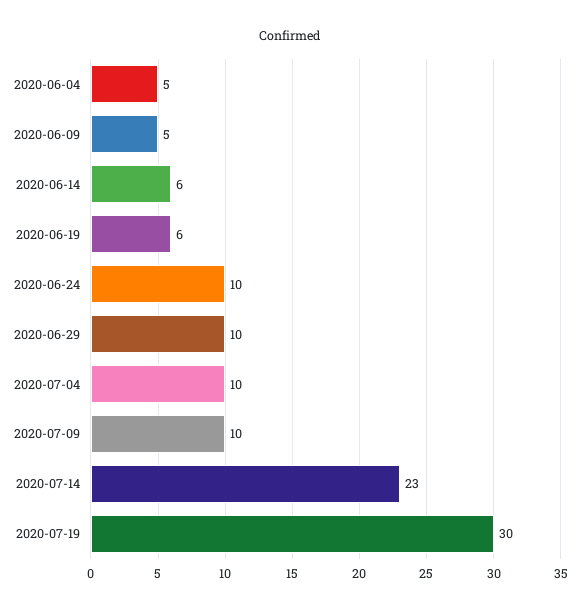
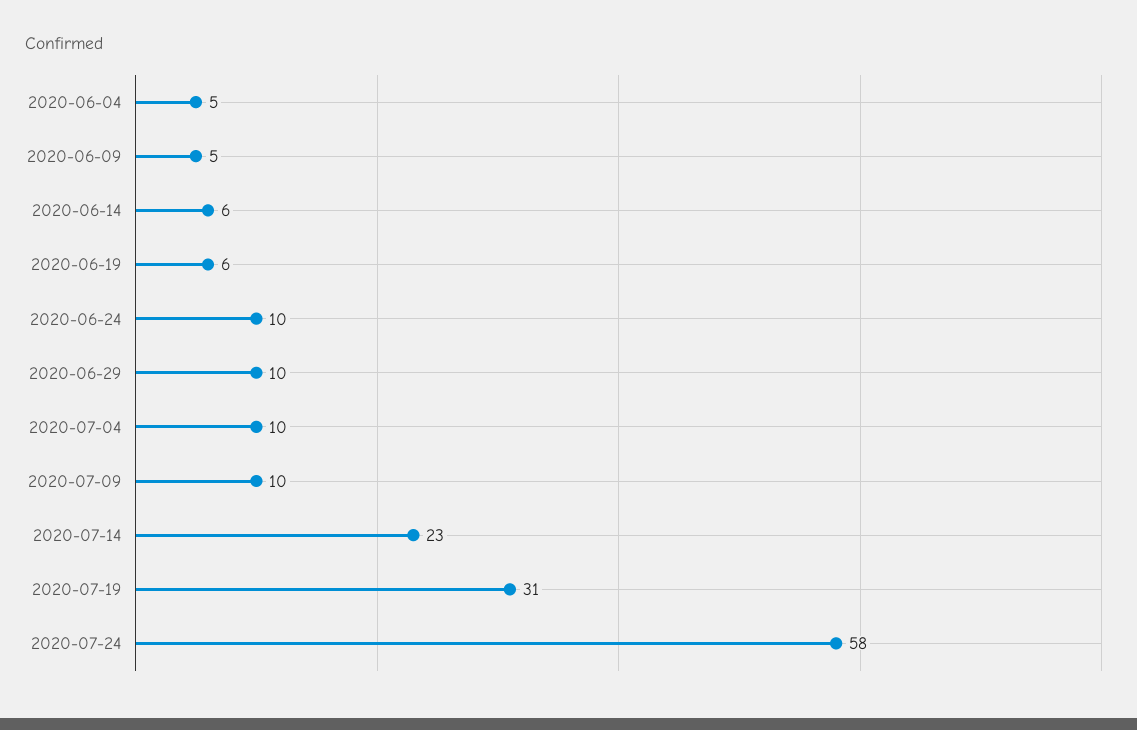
2020-07-19: 30 -> 31
2020-07-24: none -> 58

